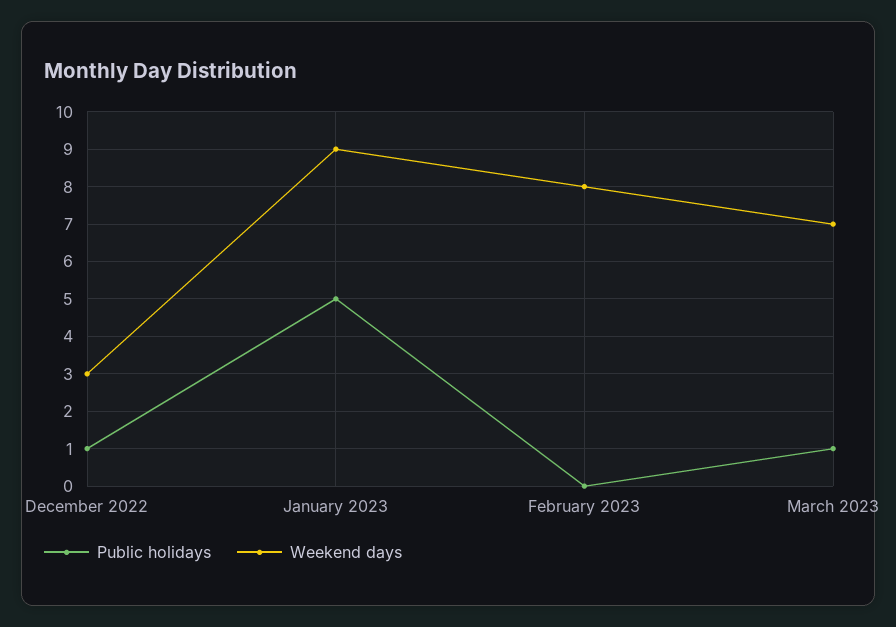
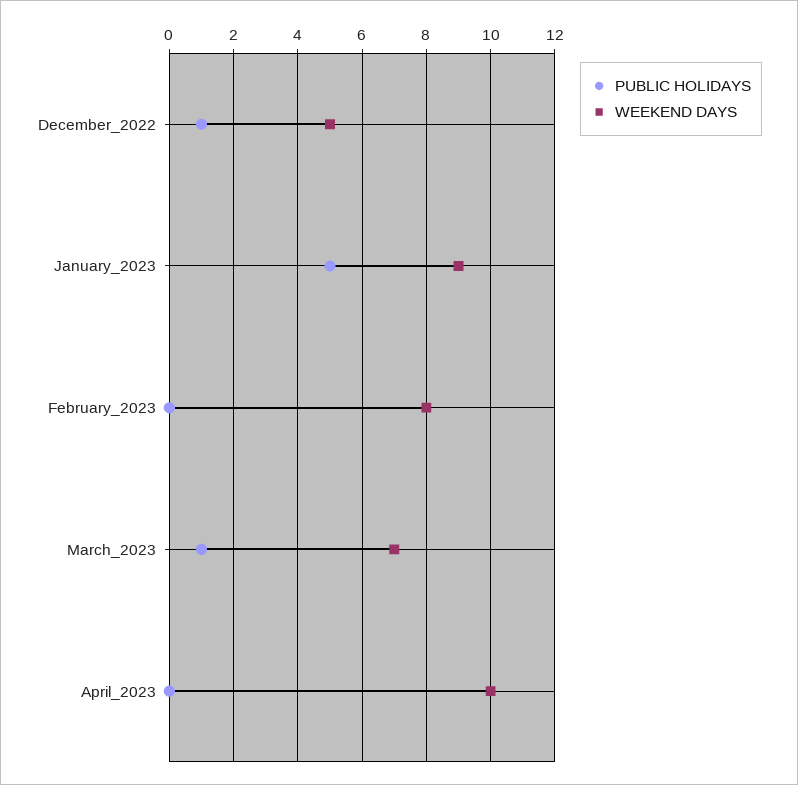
Weekend days, December 2022: 3 -> 5
Public holidays, April_2023: none -> 0
Weekend days, April_2023: none -> 10

